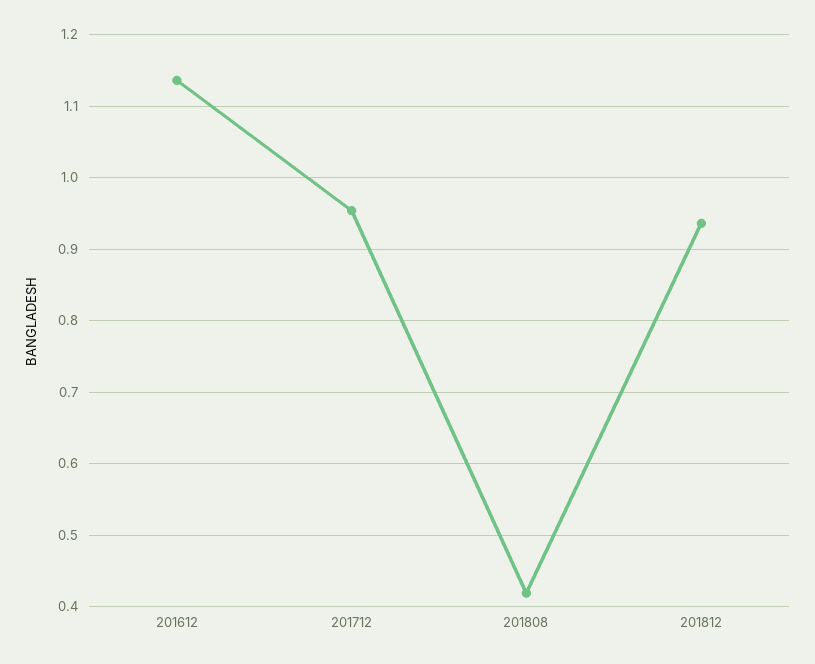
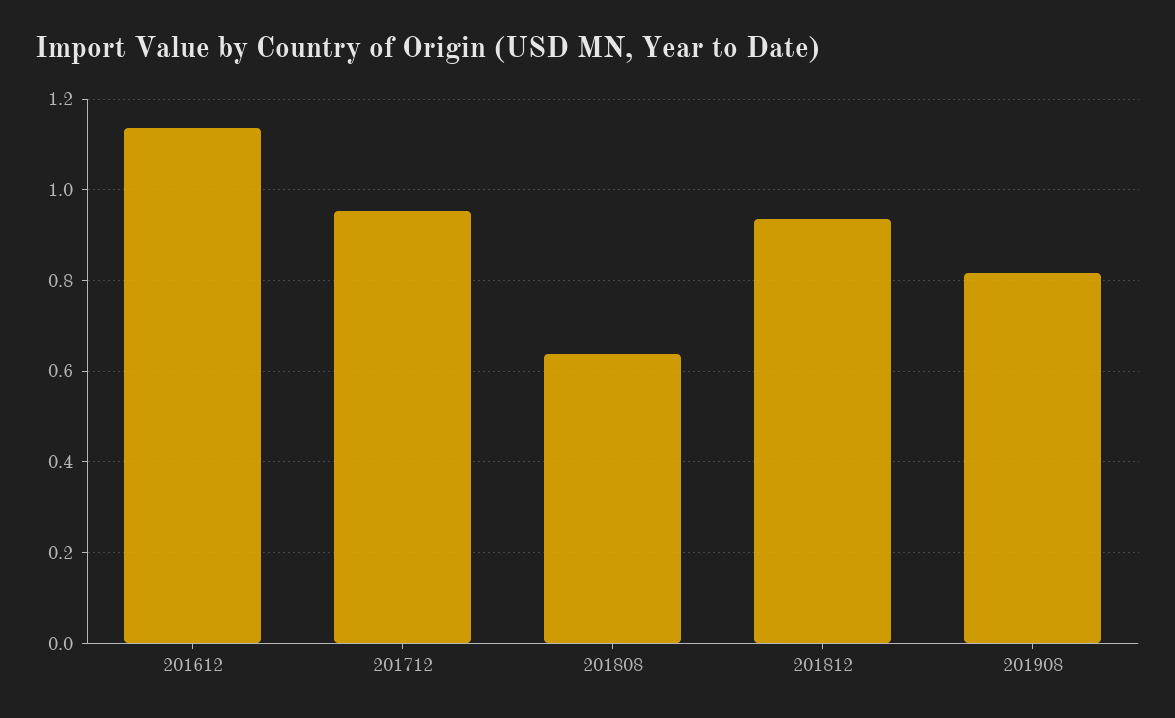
201808: 0.42 -> 0.64
201908: none -> 0.82

